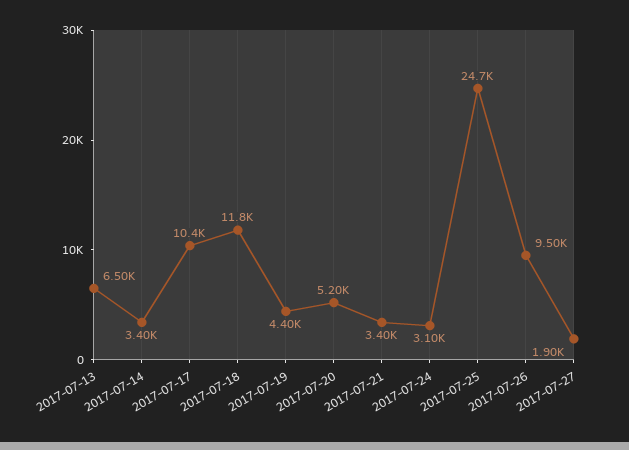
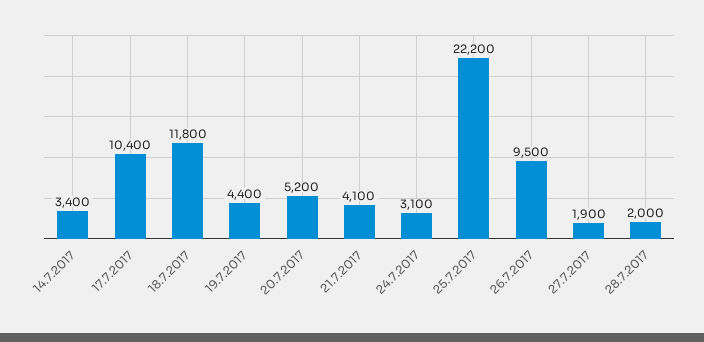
2017-07-13: 6500 -> none
2017-07-21: 3400 -> 4100
2017-07-25: 24700 -> 22200
28.7.2017: none -> 2000

